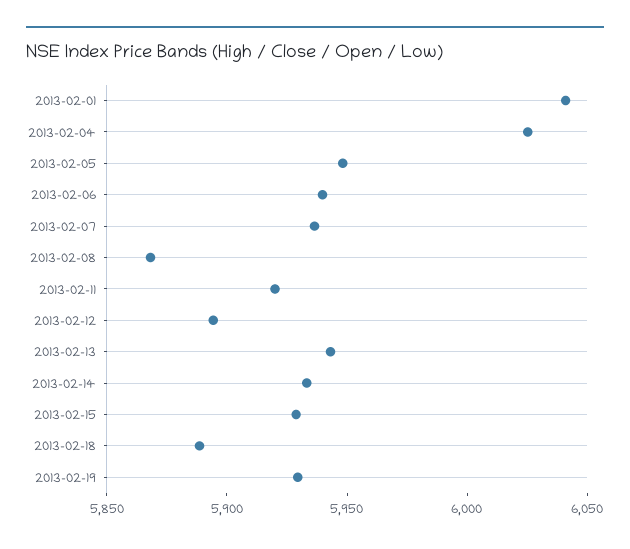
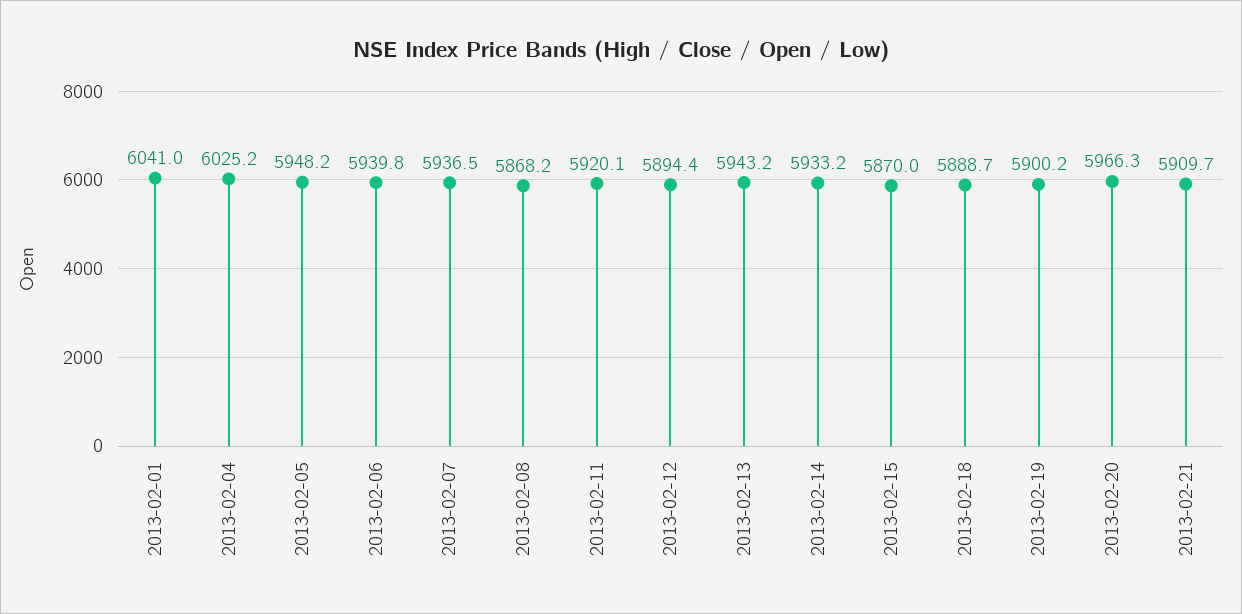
2013-02-15: 5930 -> 5870
2013-02-19: 5930 -> 5900.2
2013-02-20: none -> 5966.3
2013-02-21: none -> 5909.7

